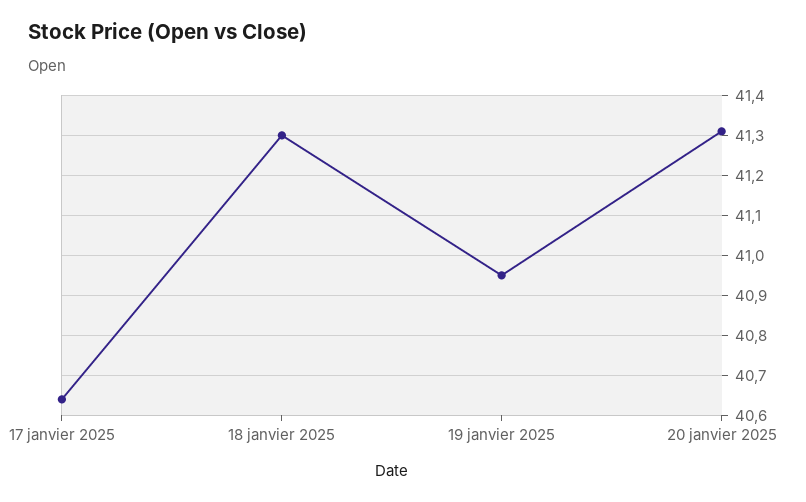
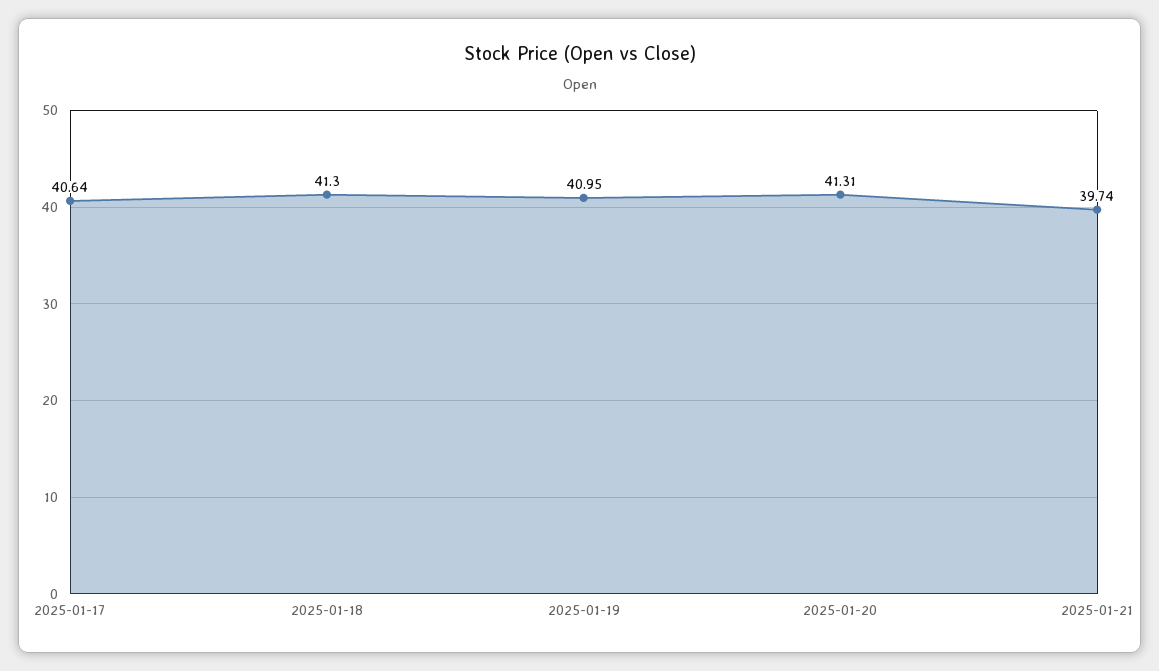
2025-01-21: none -> 39.74

